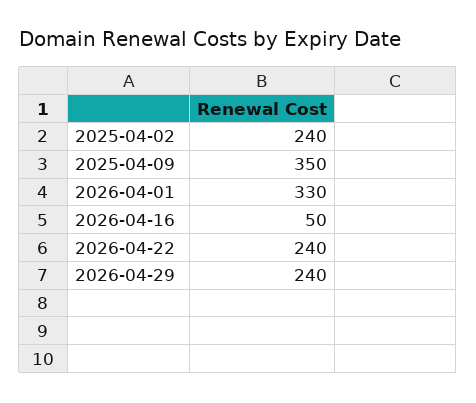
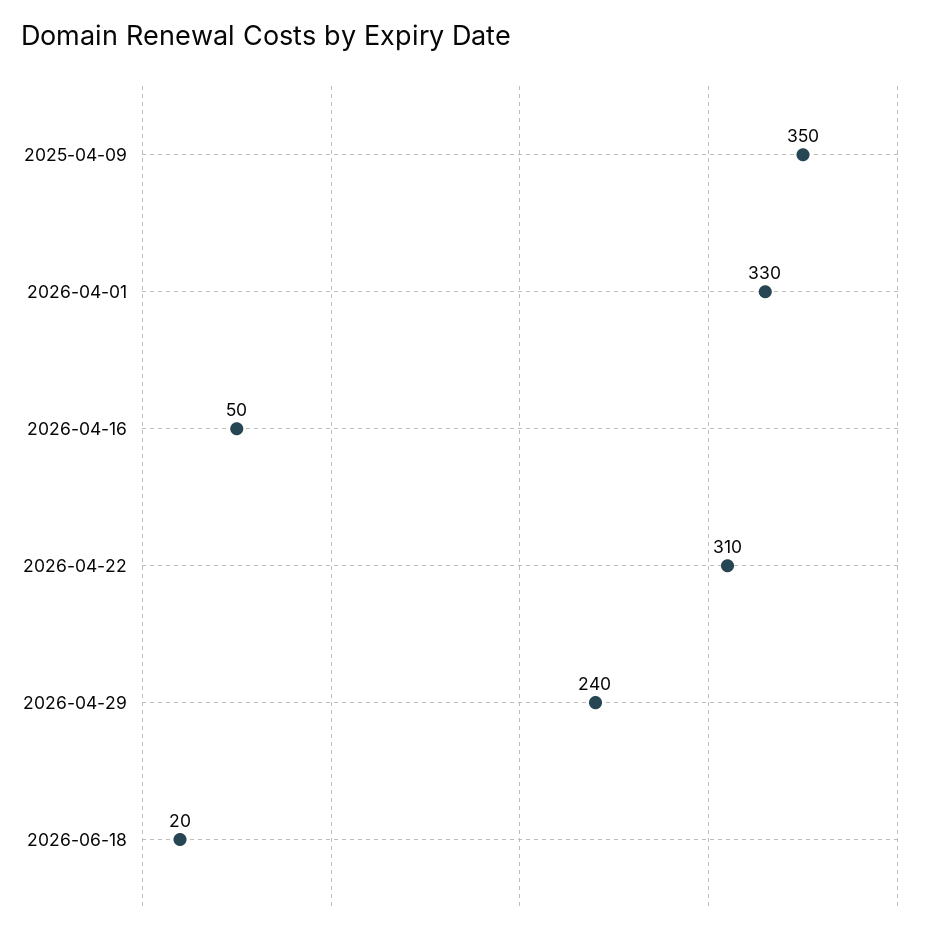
2025-04-02: 240 -> none
2026-04-22: 240 -> 310
2026-06-18: none -> 20

